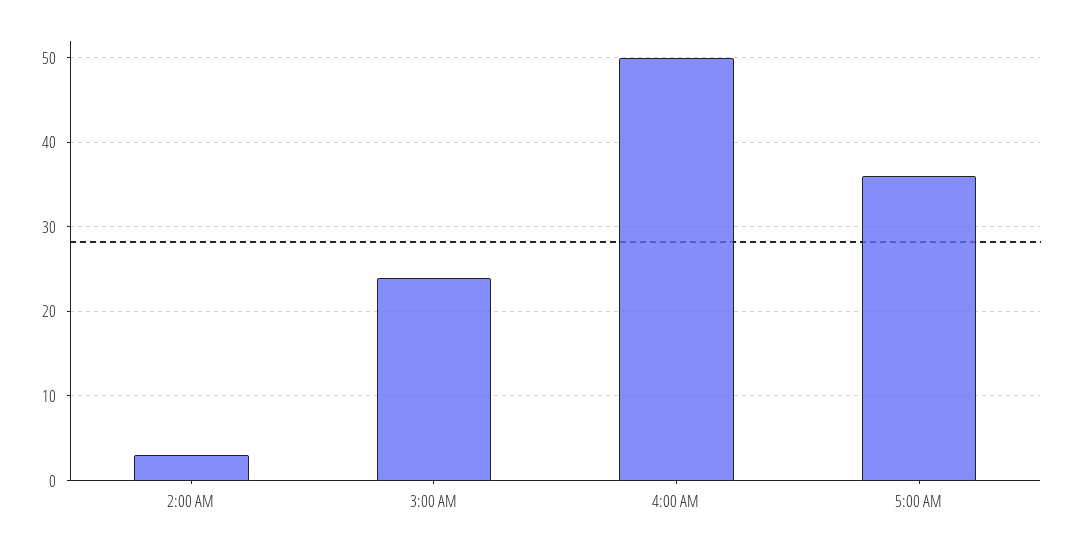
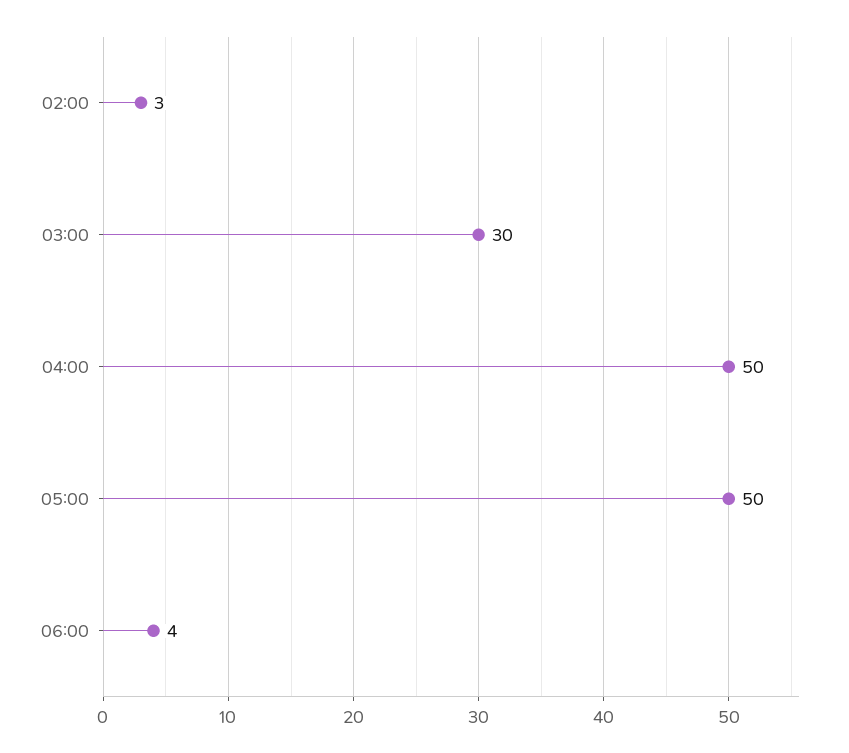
3:00 AM: 24 -> 30
5:00 AM: 36 -> 50
06:00: none -> 4

